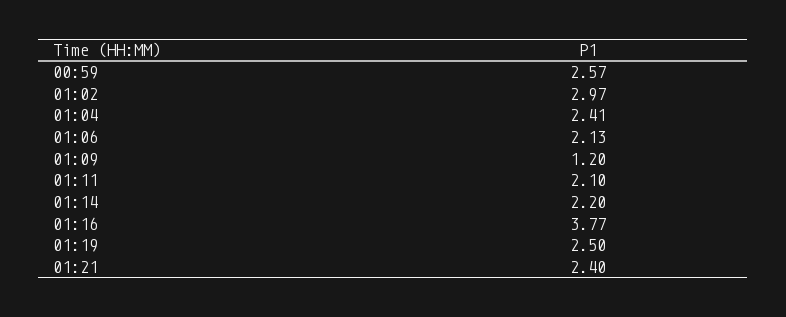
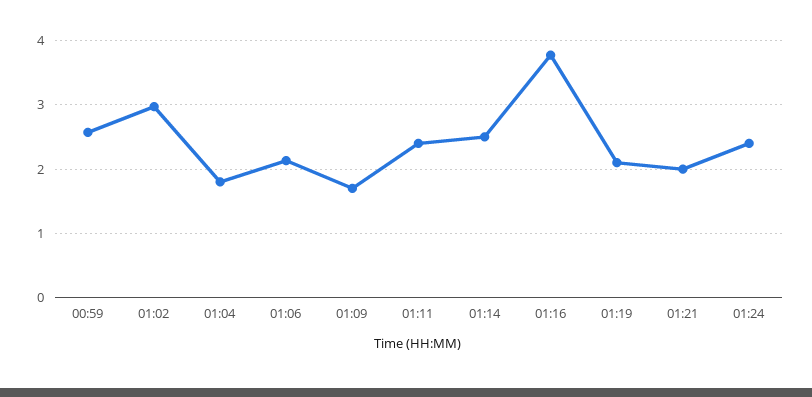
01:04: 2.41 -> 1.8
01:09: 1.2 -> 1.7
01:11: 2.1 -> 2.4
01:14: 2.2 -> 2.5
01:19: 2.5 -> 2.1
01:21: 2.4 -> 2
01:24: none -> 2.4

